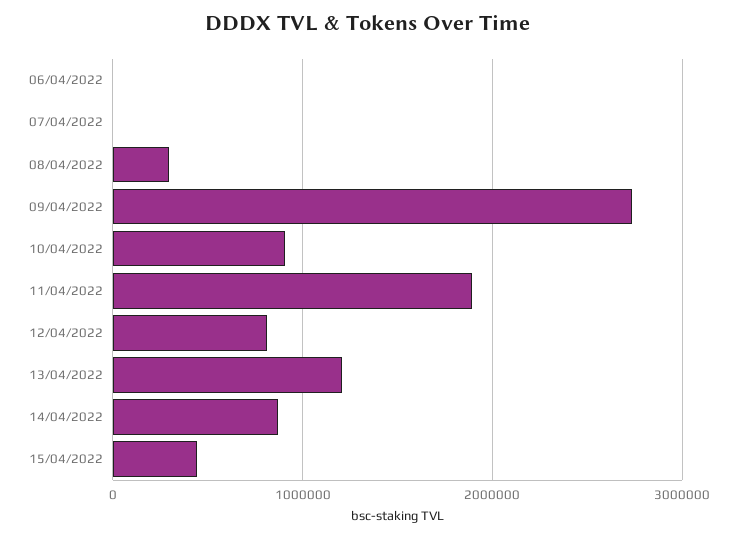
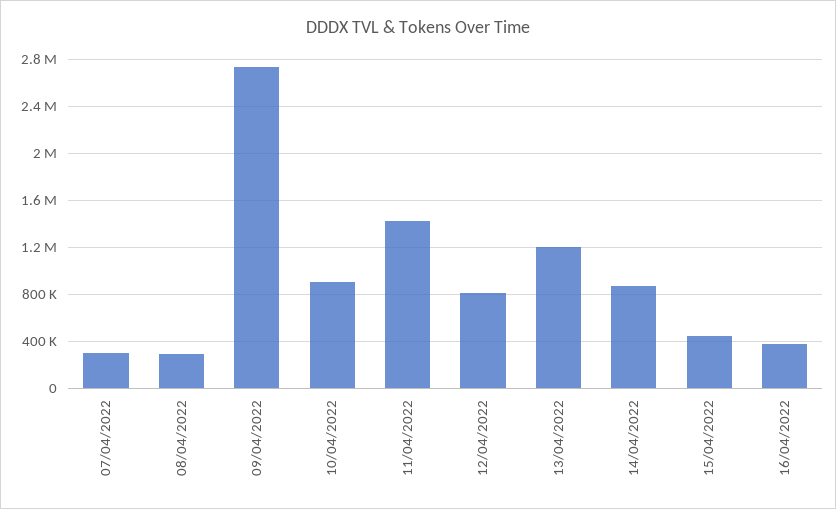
06/04/2022: 0 -> none
07/04/2022: 0 -> 300000
11/04/2022: 1900000 -> 1400000
16/04/2022: none -> 400000

